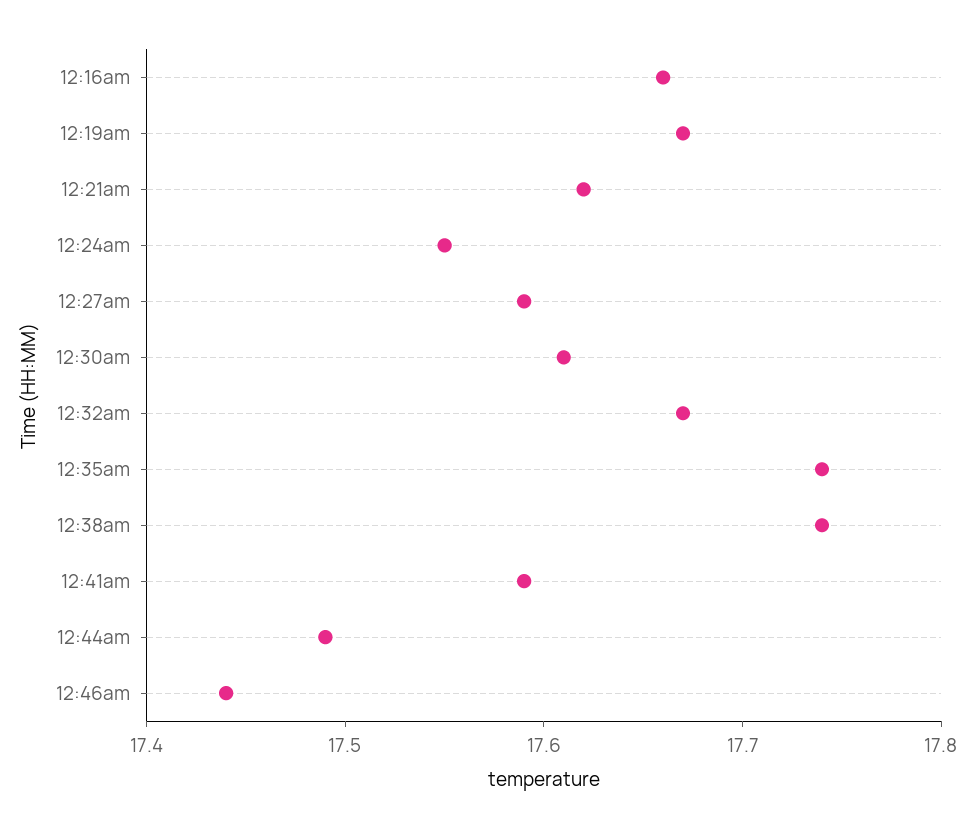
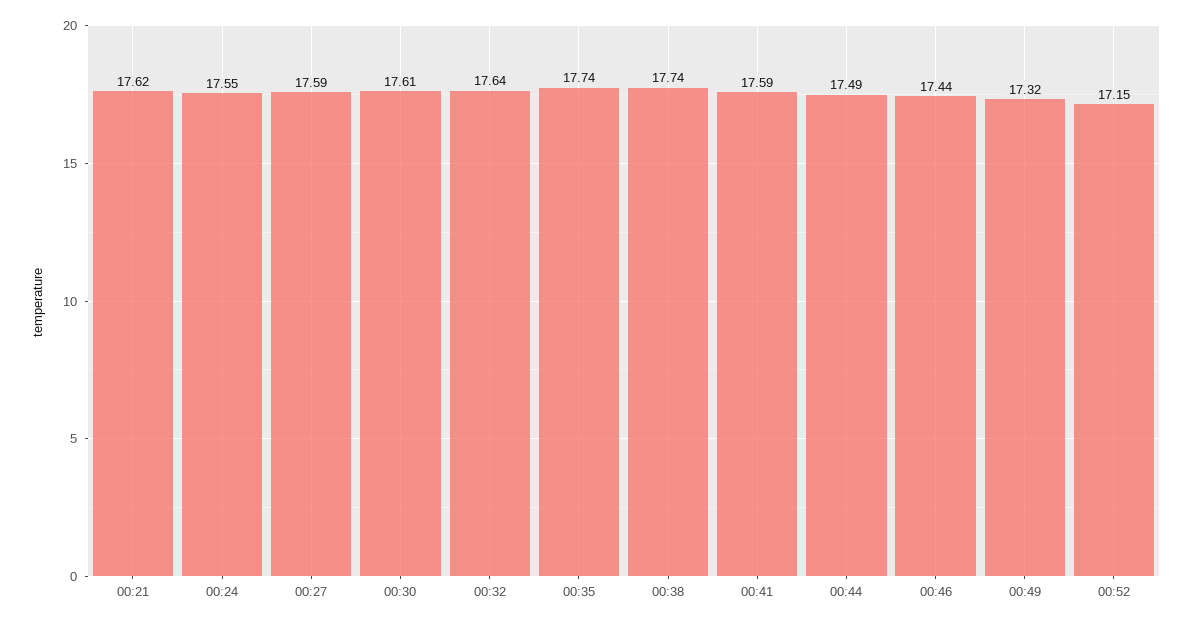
12:16am: 17.66 -> none
12:19am: 17.67 -> none
12:32am: 17.67 -> 17.64
00:49: none -> 17.32
00:52: none -> 17.15

